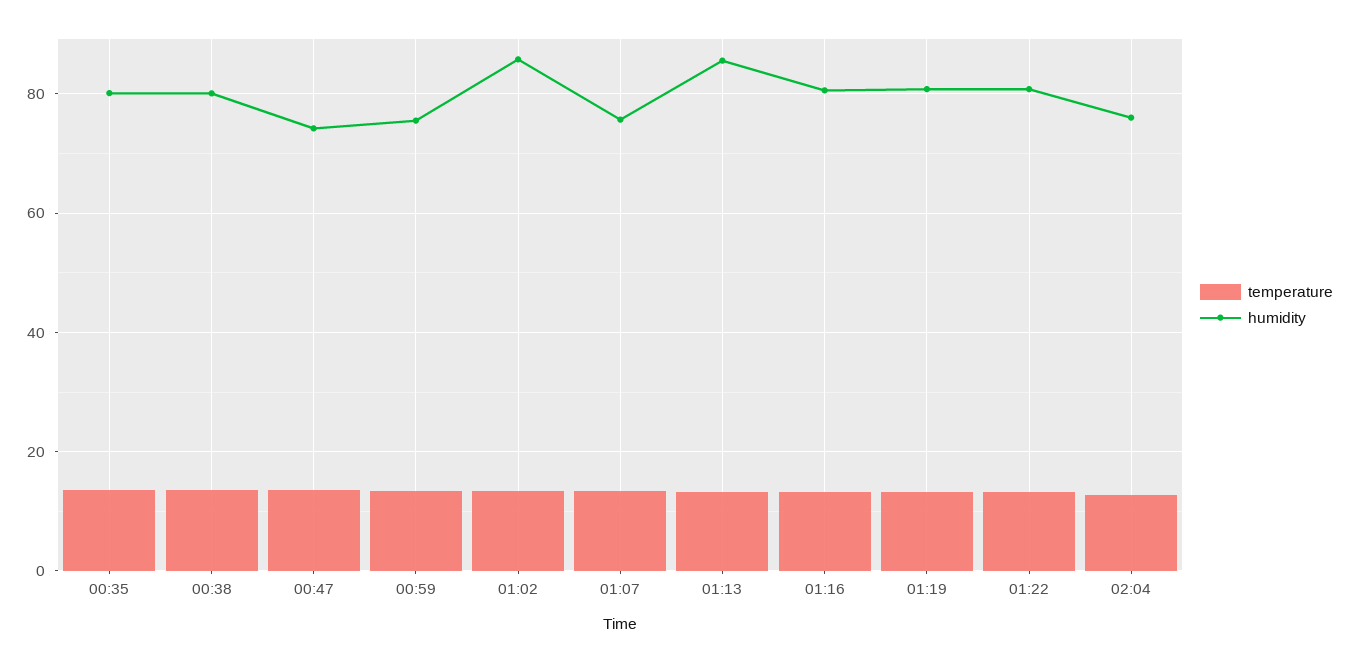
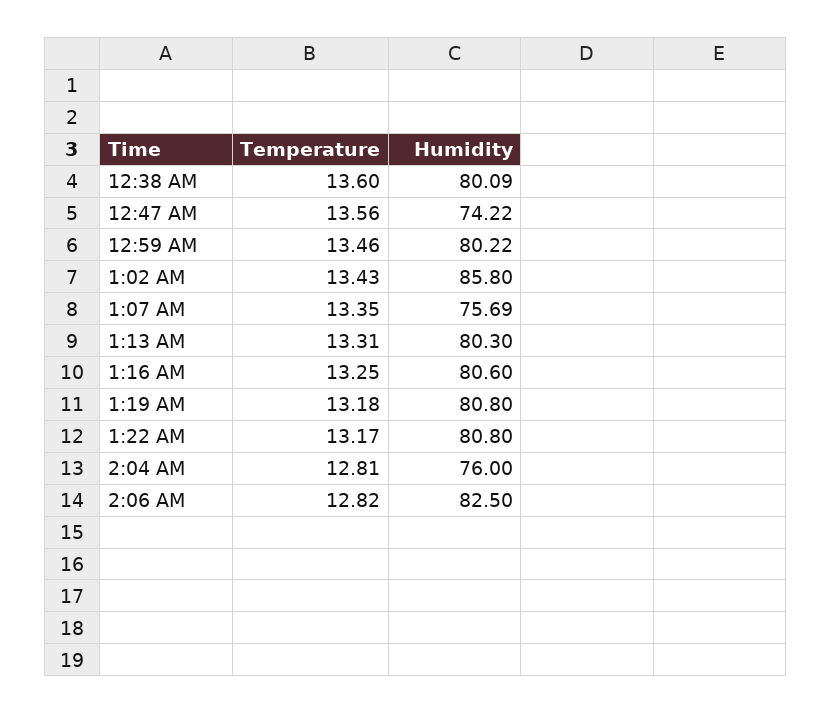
temperature, 00:35: 14 -> none
humidity, 00:35: 80 -> none
humidity, 00:59: 76 -> 80.22
humidity, 01:13: 86 -> 80.3
temperature, 2:06 AM: none -> 12.82
humidity, 2:06 AM: none -> 82.5

